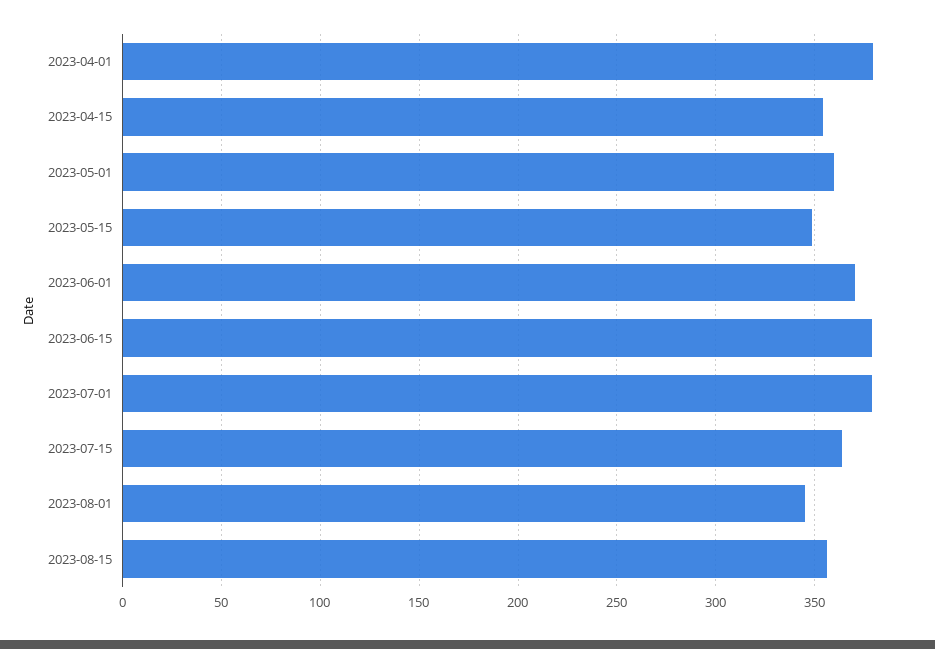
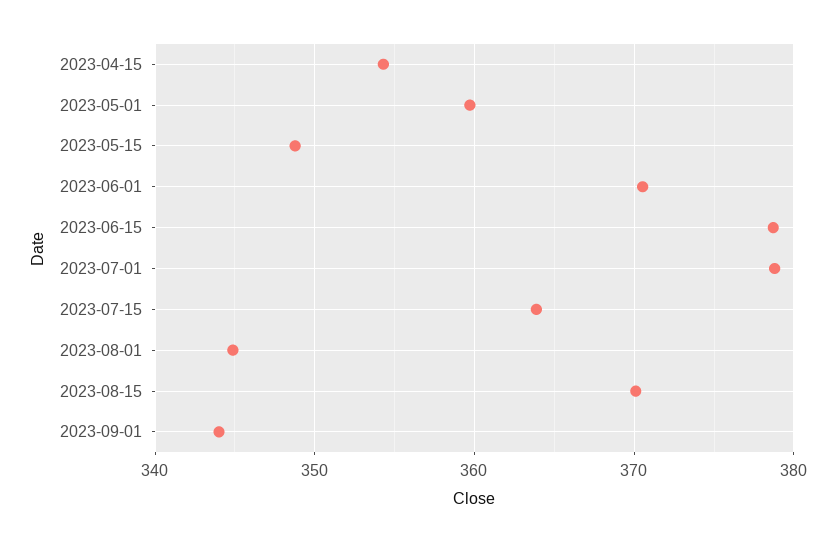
2023-04-01: 380 -> none
2023-08-15: 355 -> 370
2023-09-01: none -> 344

